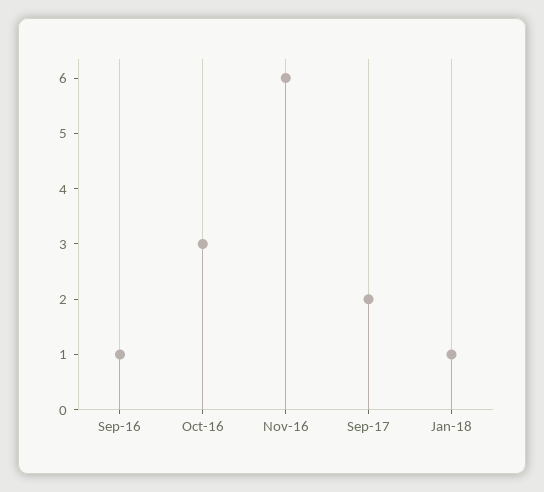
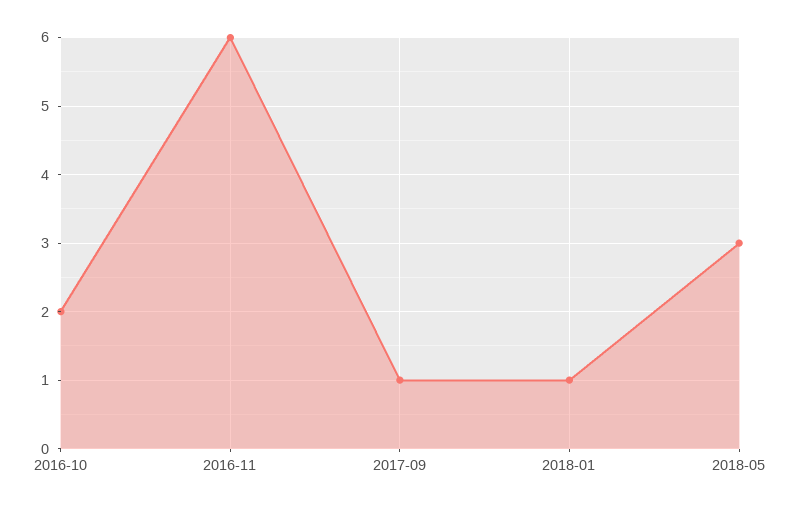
Sep-16: 1 -> none
Oct-16: 3 -> 2
Sep-17: 2 -> 1
2018-05: none -> 3

